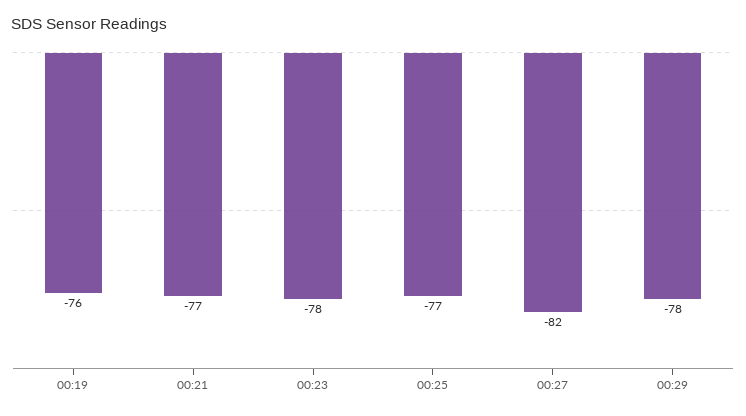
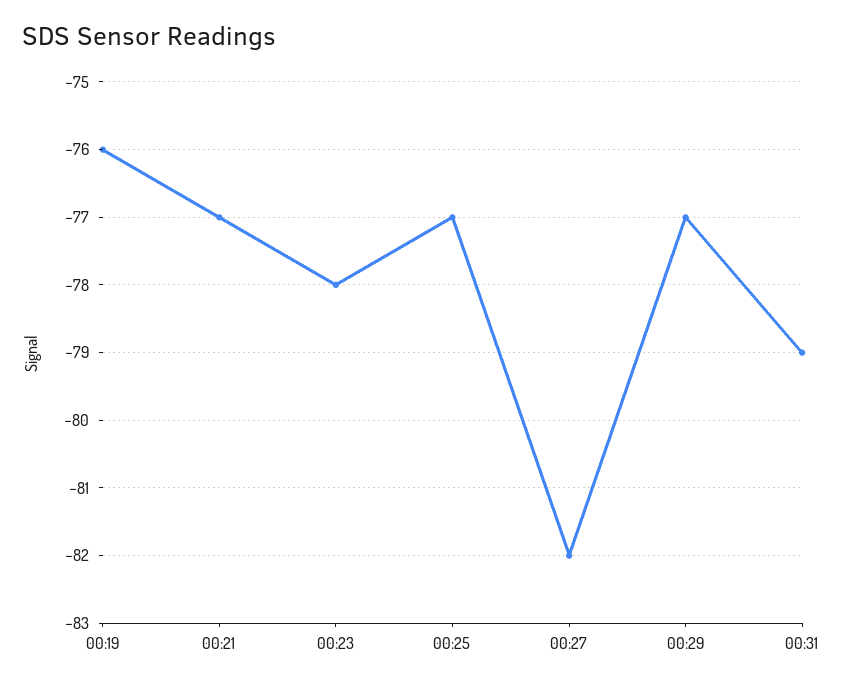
00:29: -78 -> -77
00:31: none -> -79

